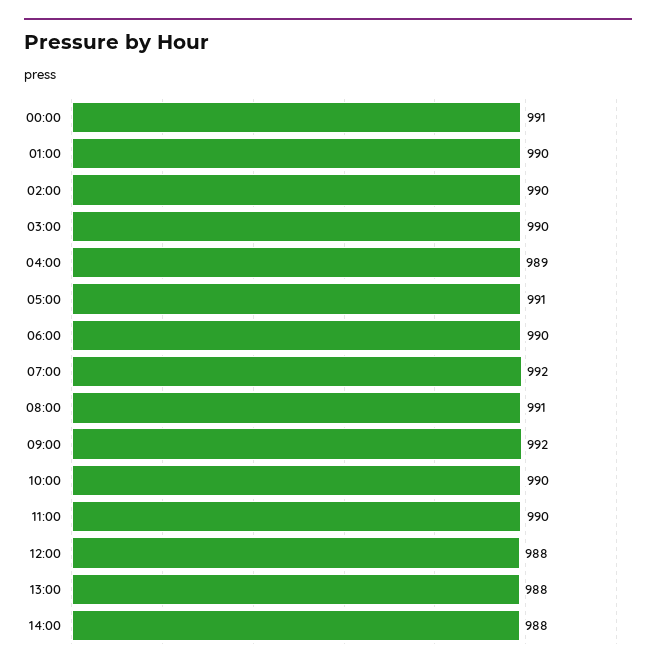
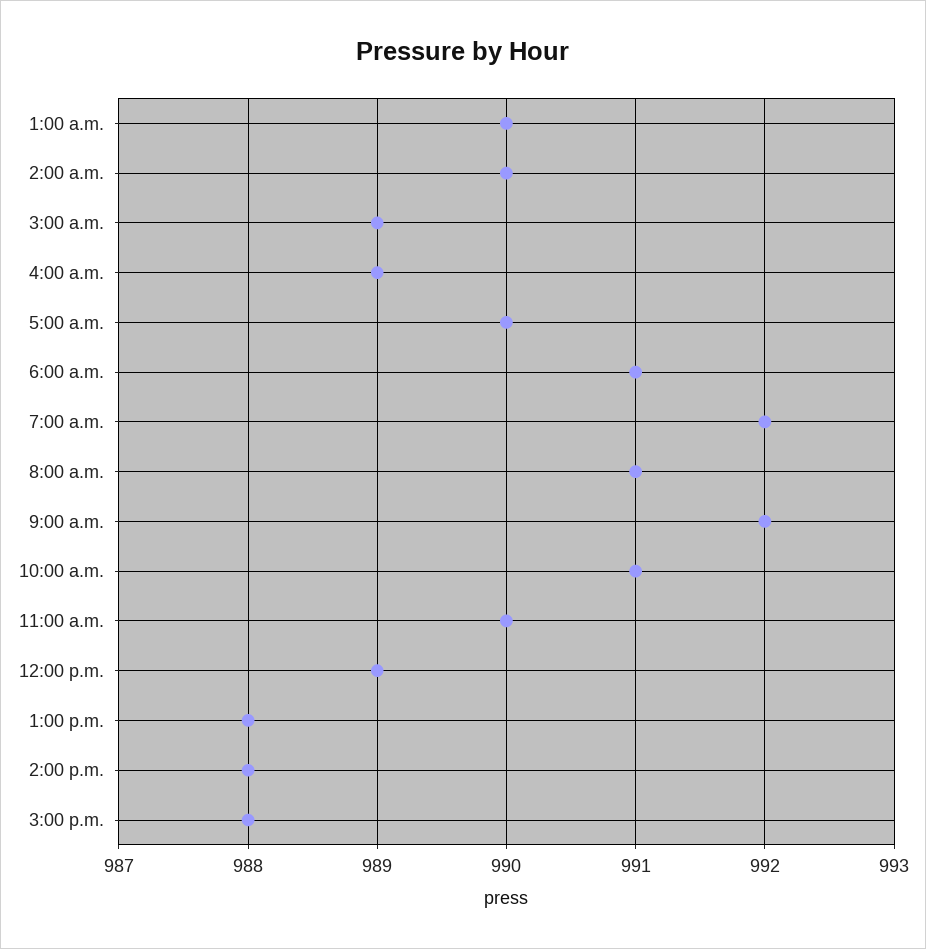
00:00: 991 -> none
03:00: 990 -> 989
05:00: 991 -> 990
06:00: 990 -> 991
10:00: 990 -> 991
12:00: 988 -> 989
3:00 p.m.: none -> 988

